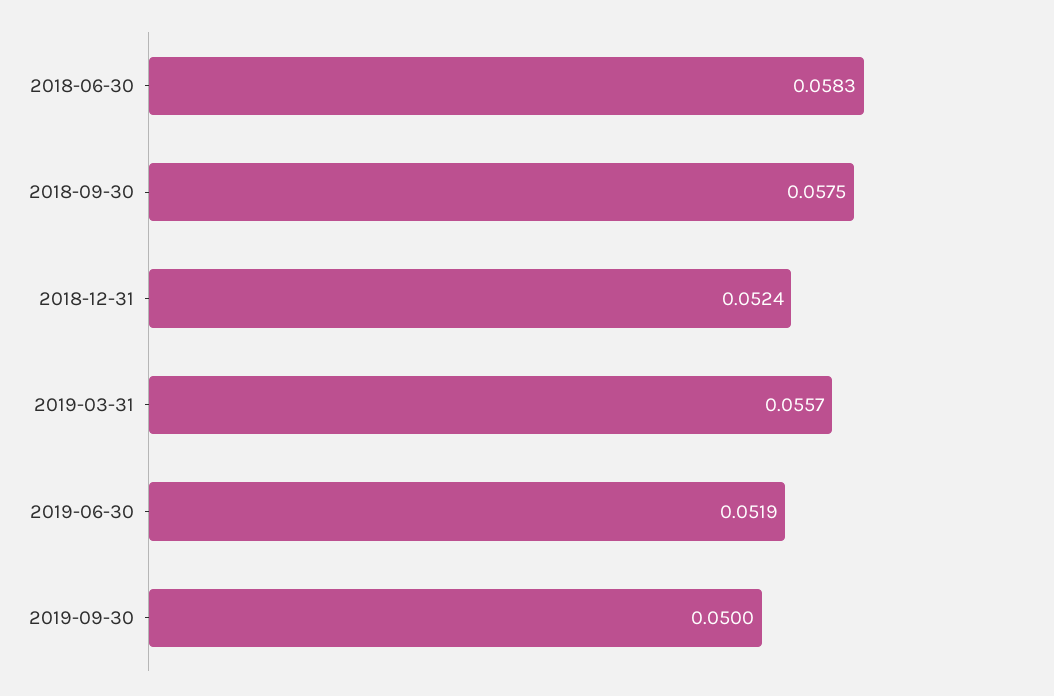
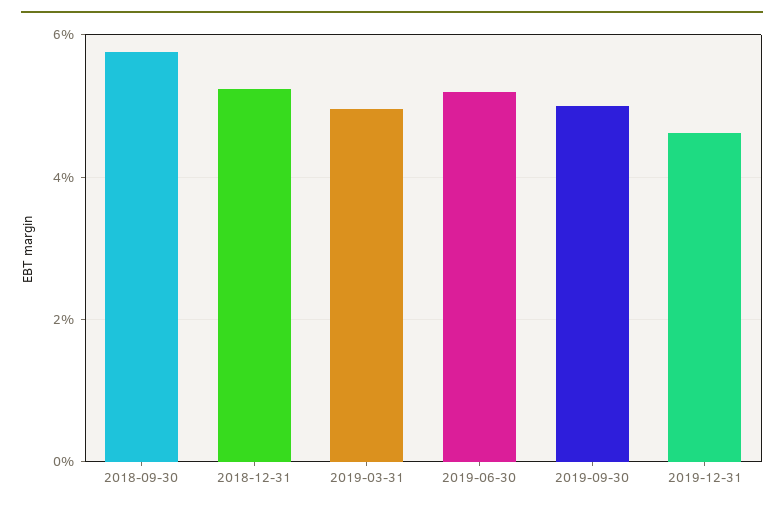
2018-06-30: 0.0583 -> none
2019-03-31: 0.0557 -> 0.05
2019-12-31: none -> 0.046

